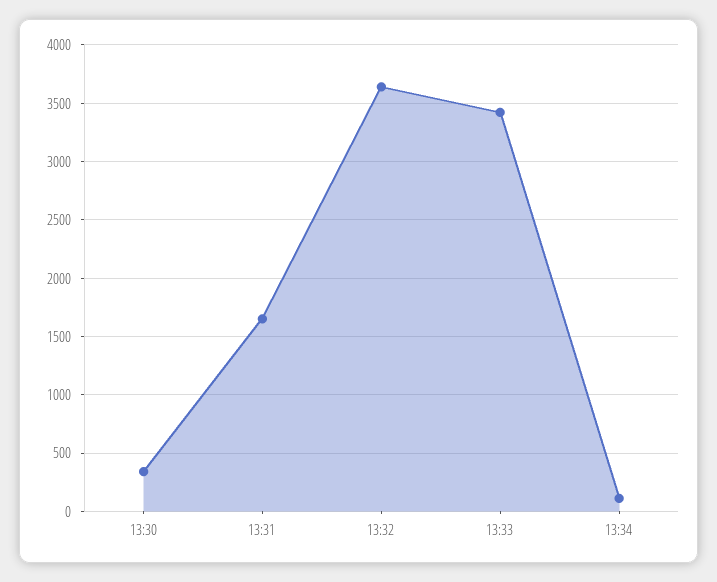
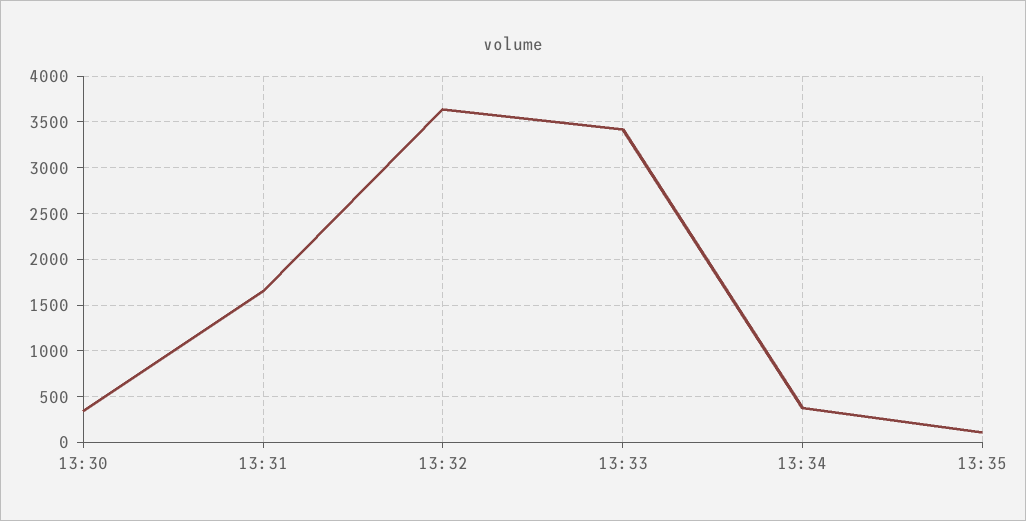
13:34: 100 -> 400
13:35: none -> 100

